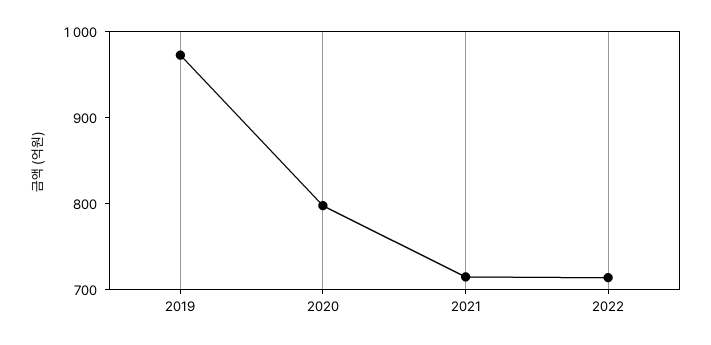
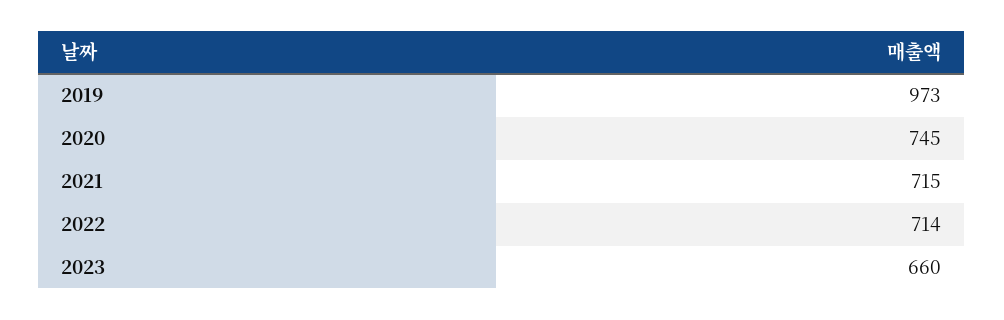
2020: 800 -> 745
2023: none -> 660

